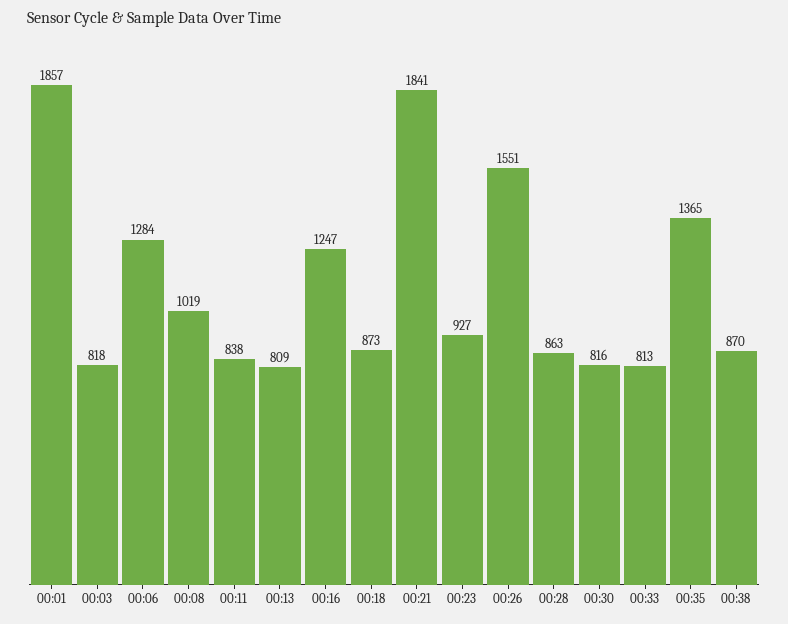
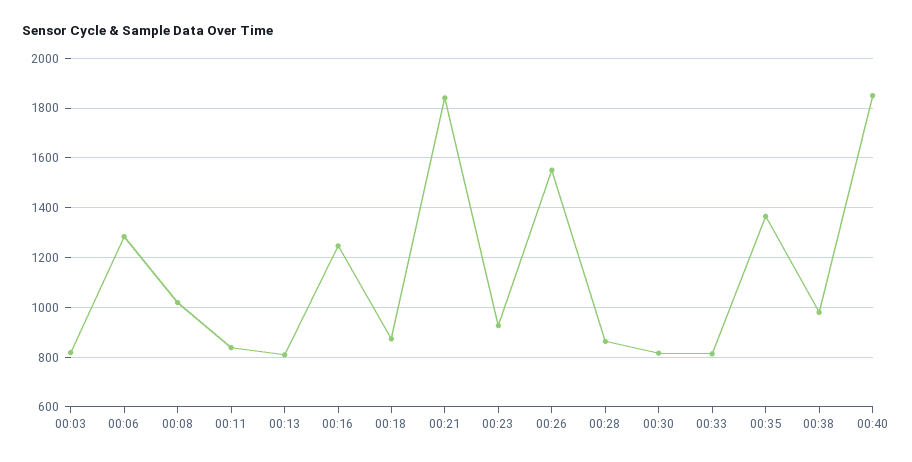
00:01: 1857 -> none
00:38: 870 -> 975
00:40: none -> 1850

